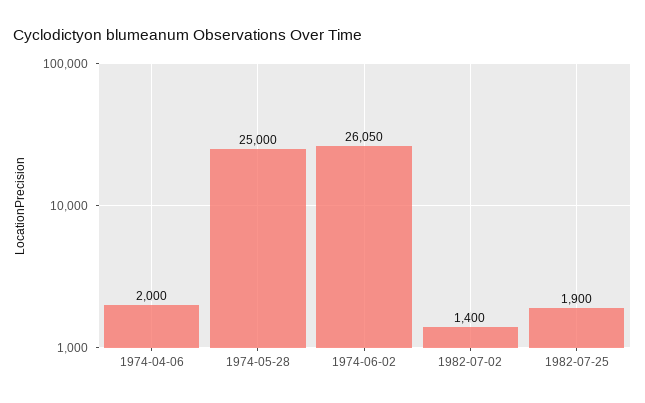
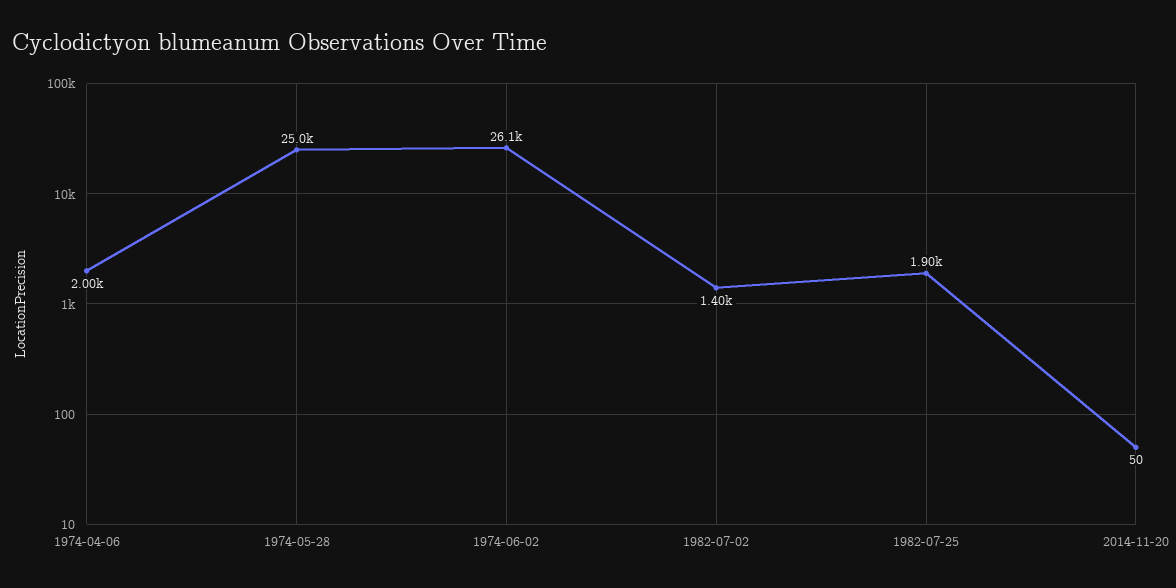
2014-11-20: none -> 50

